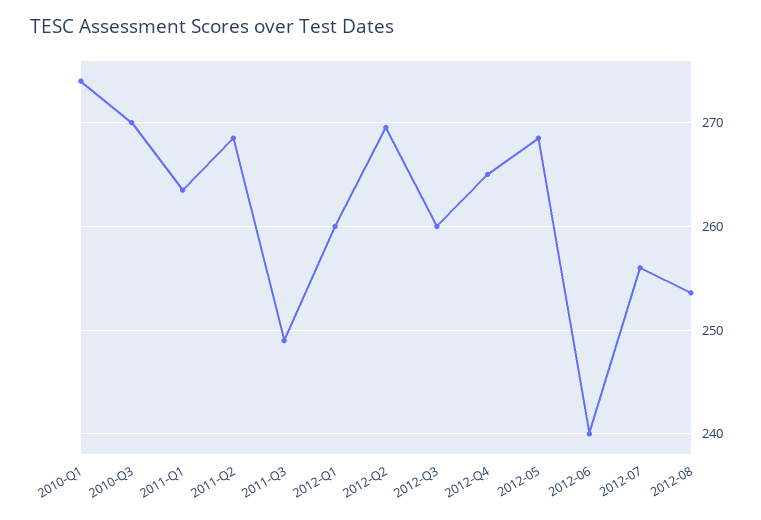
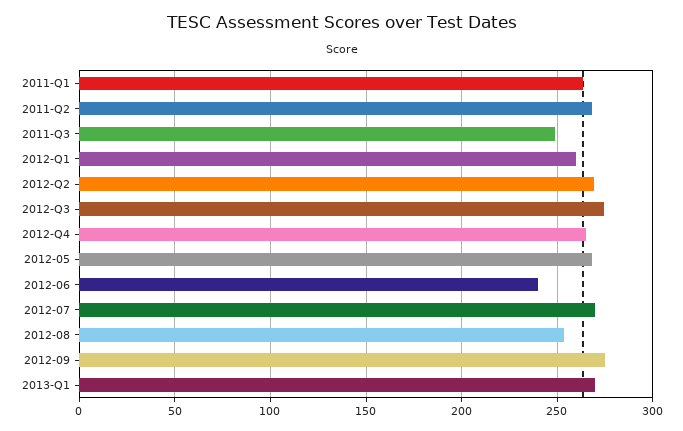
2010-Q1: 274 -> none
2010-Q3: 270 -> none
2012-Q3: 260 -> 275
2012-07: 256 -> 270
2012-09: none -> 275
2013-Q1: none -> 270

